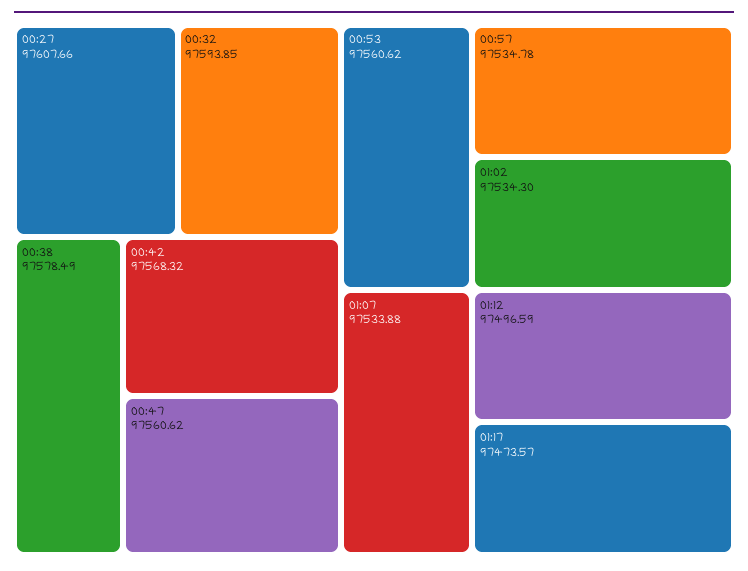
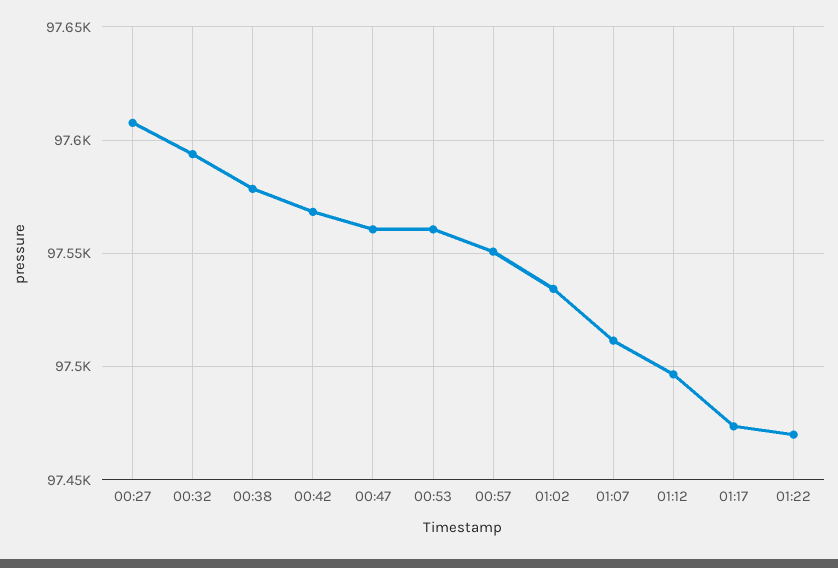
00:57: 97534.78 -> 97550
01:07: 97533.88 -> 97510
01:22: none -> 97470

